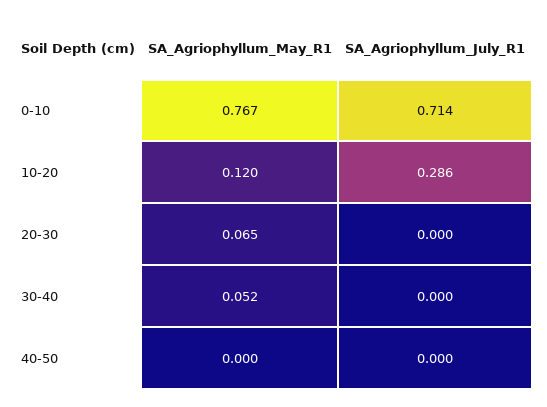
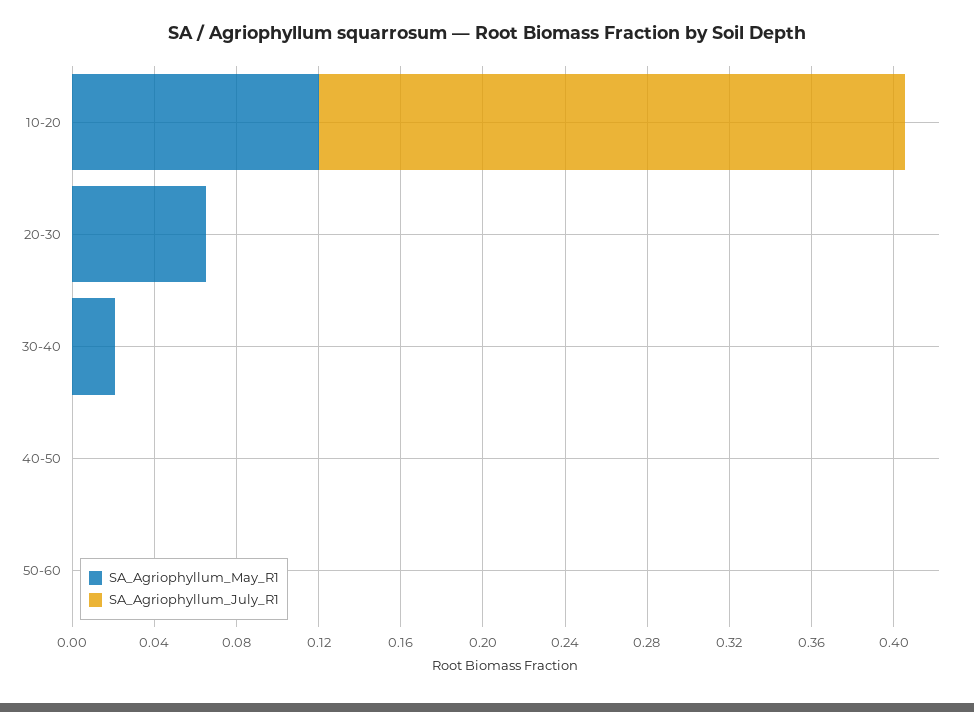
SA_Agriophyllum_May_R1, 0-10: 0.767 -> none
SA_Agriophyllum_July_R1, 0-10: 0.714 -> none
SA_Agriophyllum_May_R1, 30-40: 0.052 -> 0.02
SA_Agriophyllum_May_R1, 50-60: none -> 0
SA_Agriophyllum_July_R1, 50-60: none -> 0

